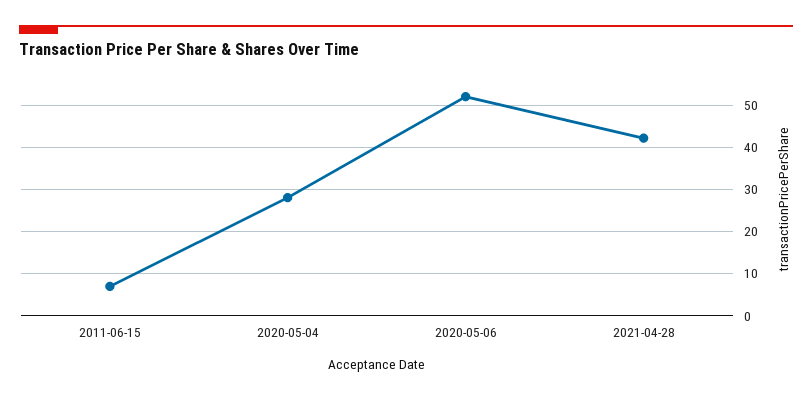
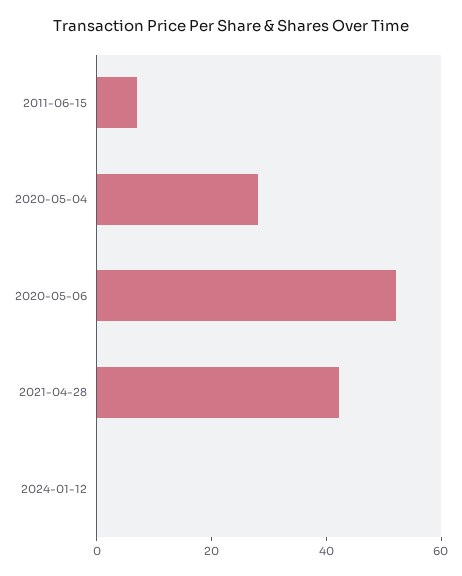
2024-01-12: none -> 0

